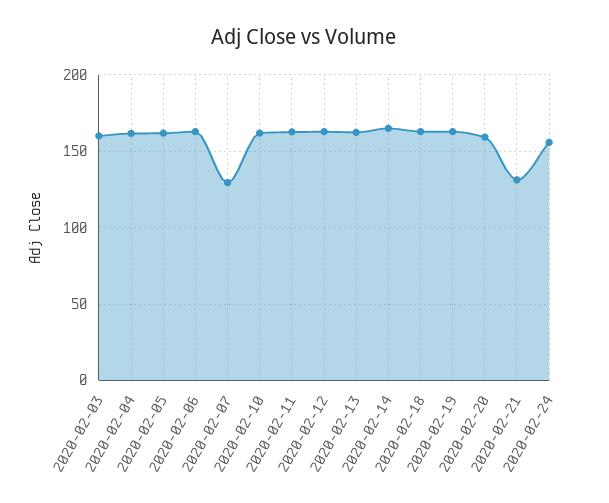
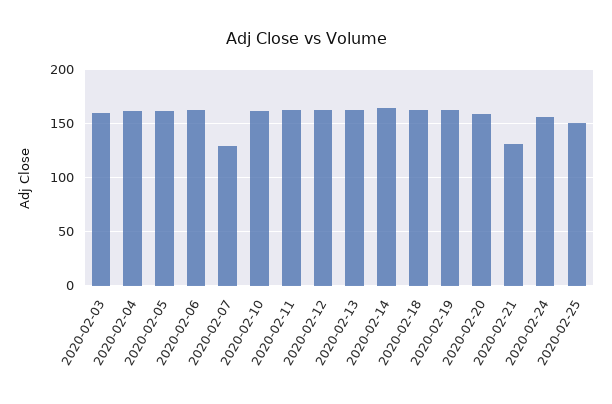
2020-02-25: none -> 150

